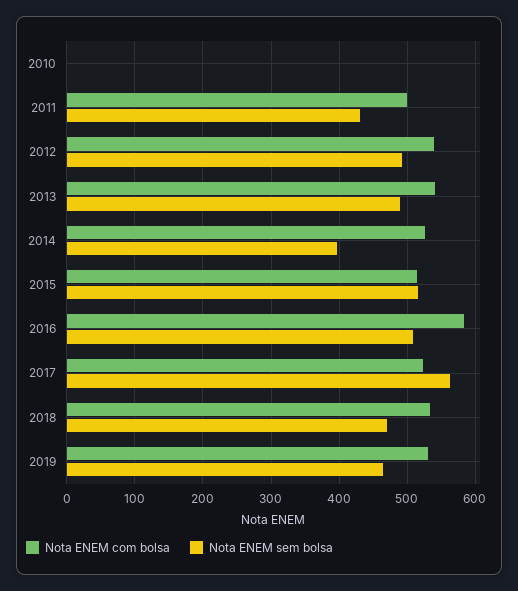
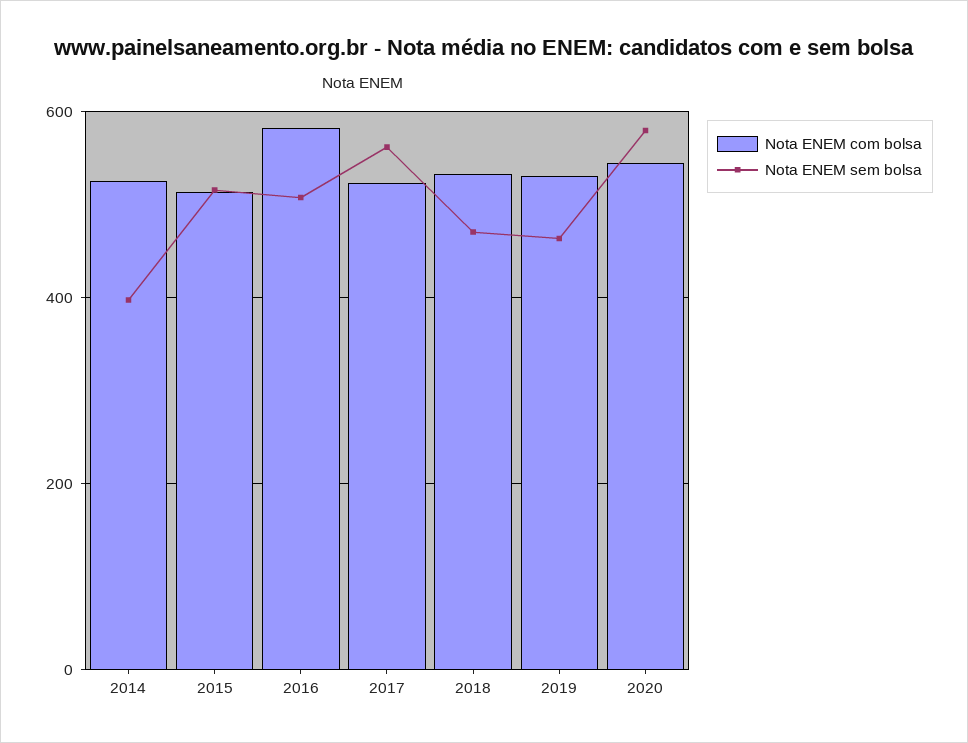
Nota ENEM com bolsa, 2010: 0 -> none
Nota ENEM sem bolsa, 2010: 0 -> none
Nota ENEM com bolsa, 2011: 500 -> none
Nota ENEM sem bolsa, 2011: 430 -> none
Nota ENEM com bolsa, 2012: 540 -> none
Nota ENEM sem bolsa, 2012: 490 -> none
Nota ENEM com bolsa, 2013: 540 -> none
Nota ENEM sem bolsa, 2013: 490 -> none
Nota ENEM com bolsa, 2020: none -> 540
Nota ENEM sem bolsa, 2020: none -> 580

